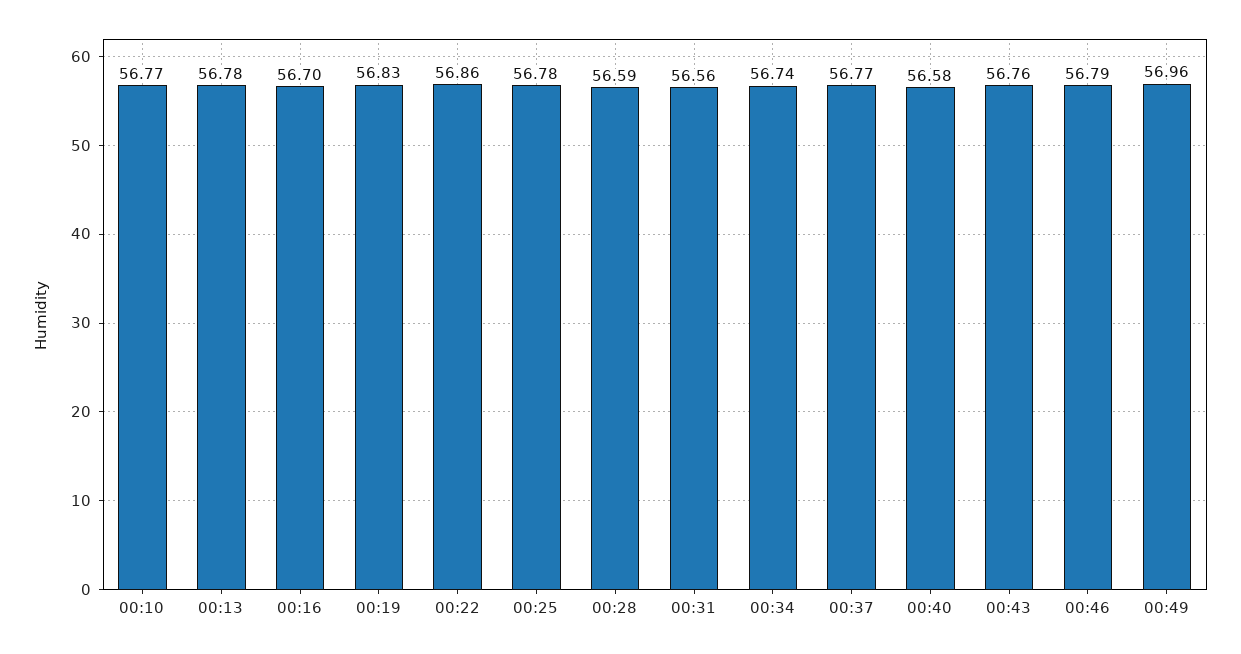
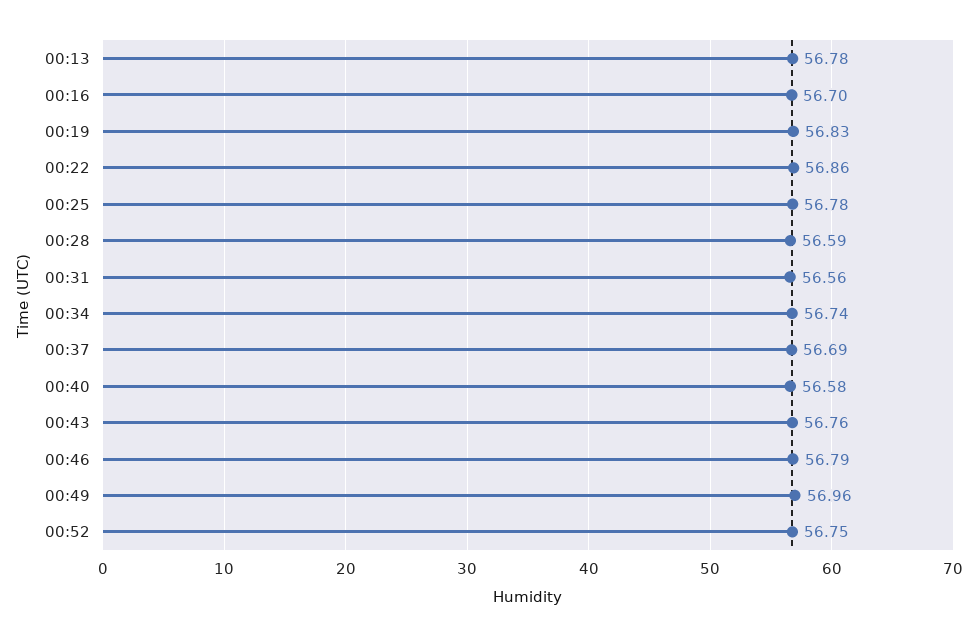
00:10: 56.77 -> none
00:37: 56.77 -> 56.69
00:52: none -> 56.75

